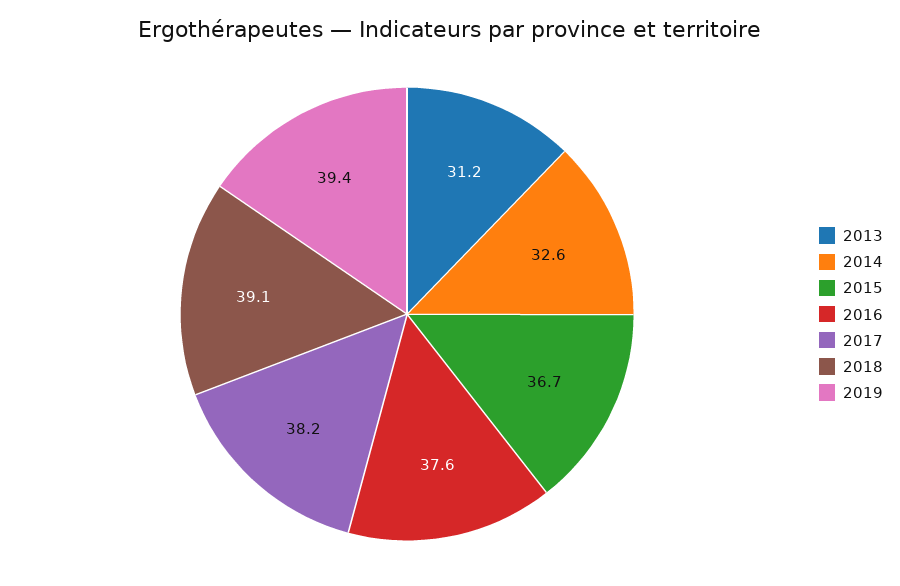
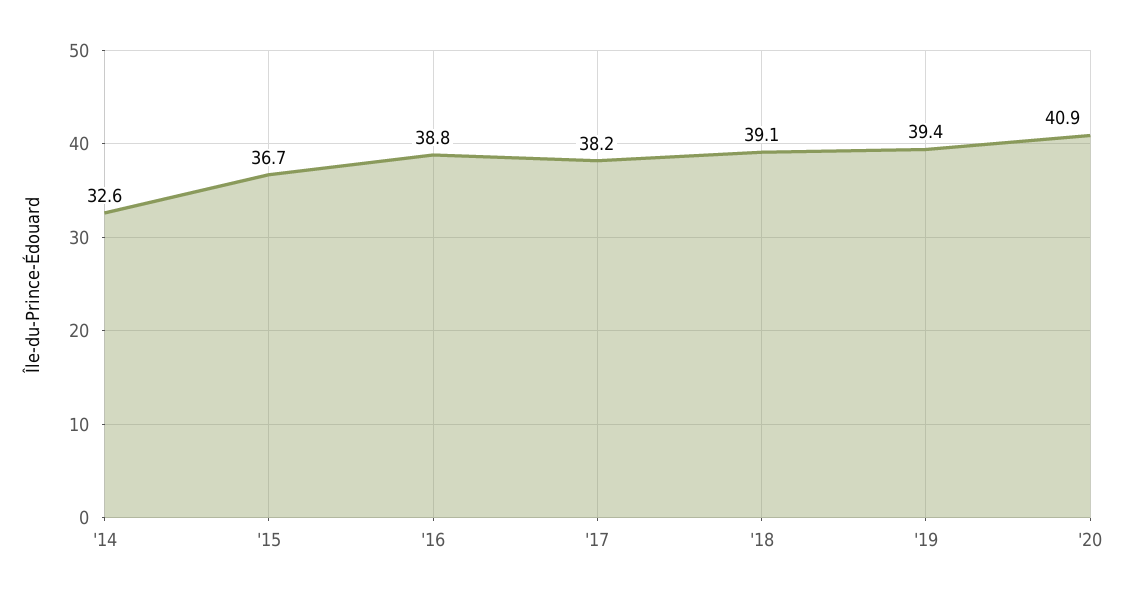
2013: 31.2 -> none
2016: 37.6 -> 38.8
'20: none -> 40.9

